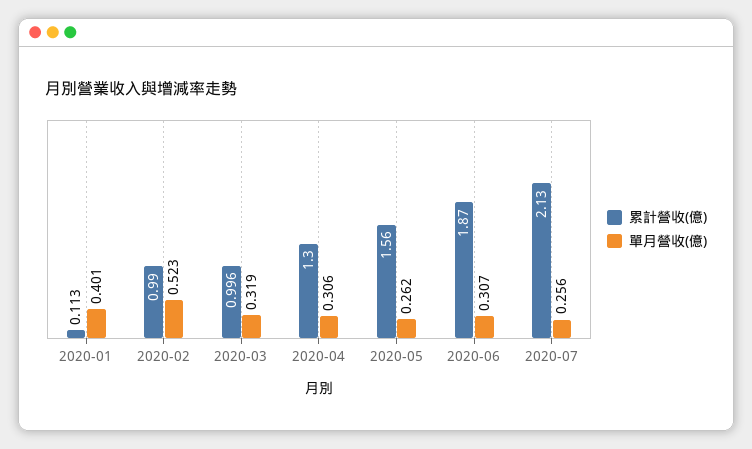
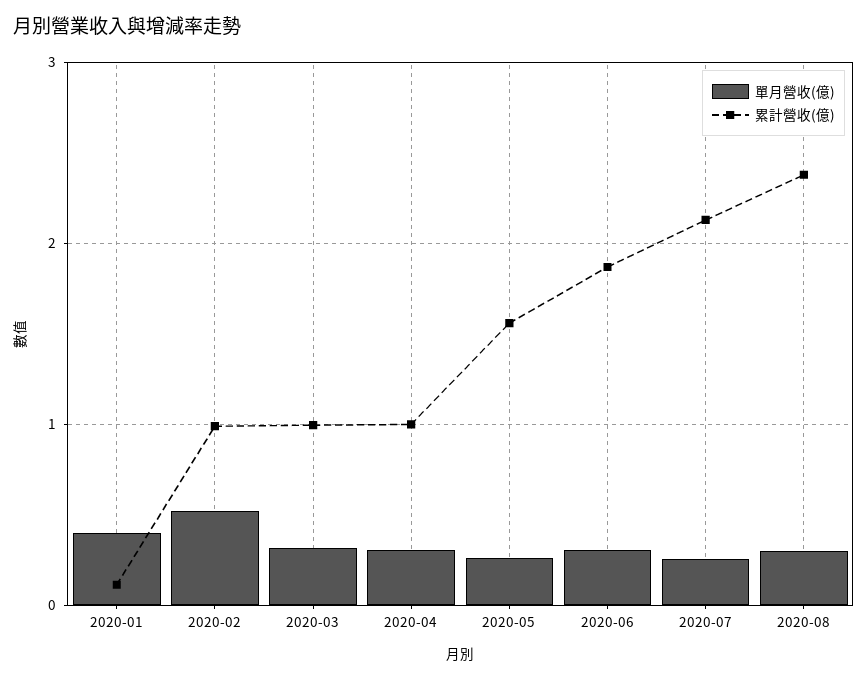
累計營收(億), 2020-04: 1.3 -> 1
單月營收(億), 2020-08: none -> 0.3
累計營收(億), 2020-08: none -> 2.4

